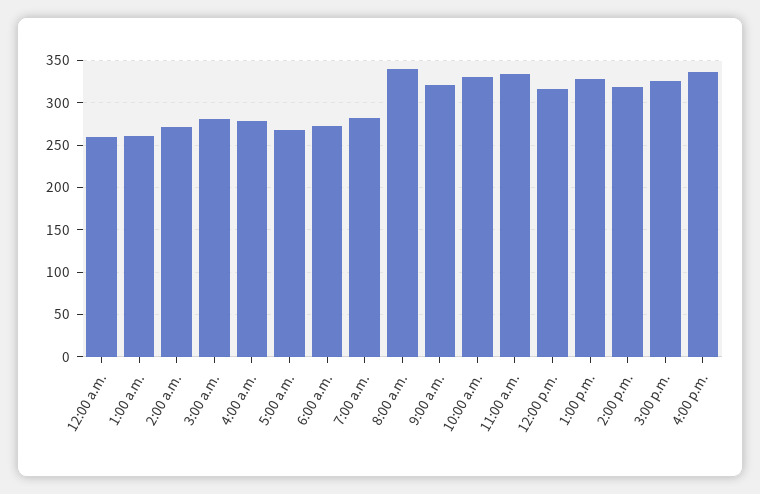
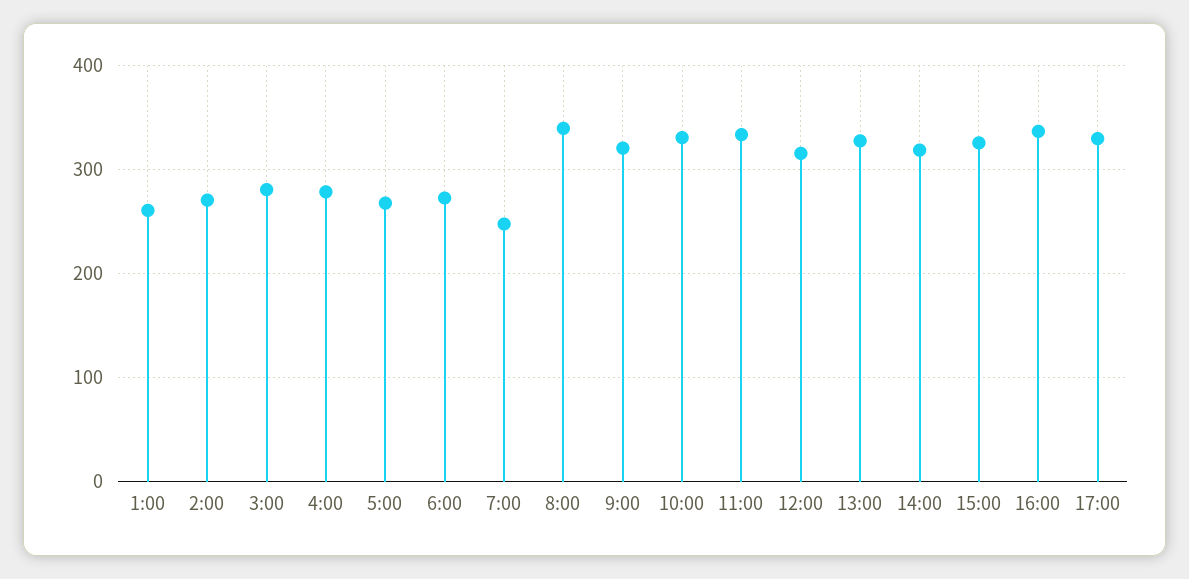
12:00 a.m.: 260 -> none
7:00 a.m.: 280 -> 250
17:00: none -> 330

